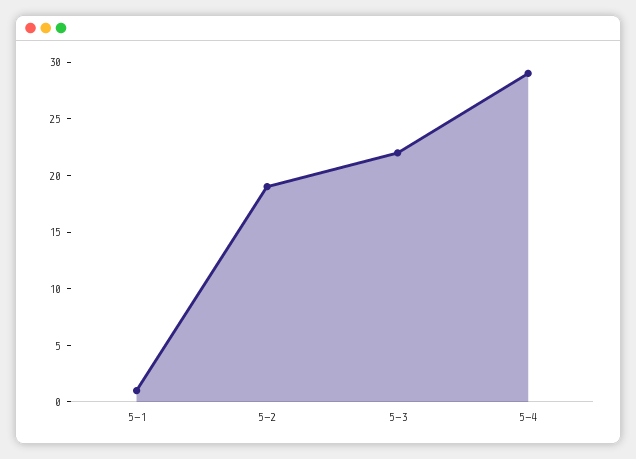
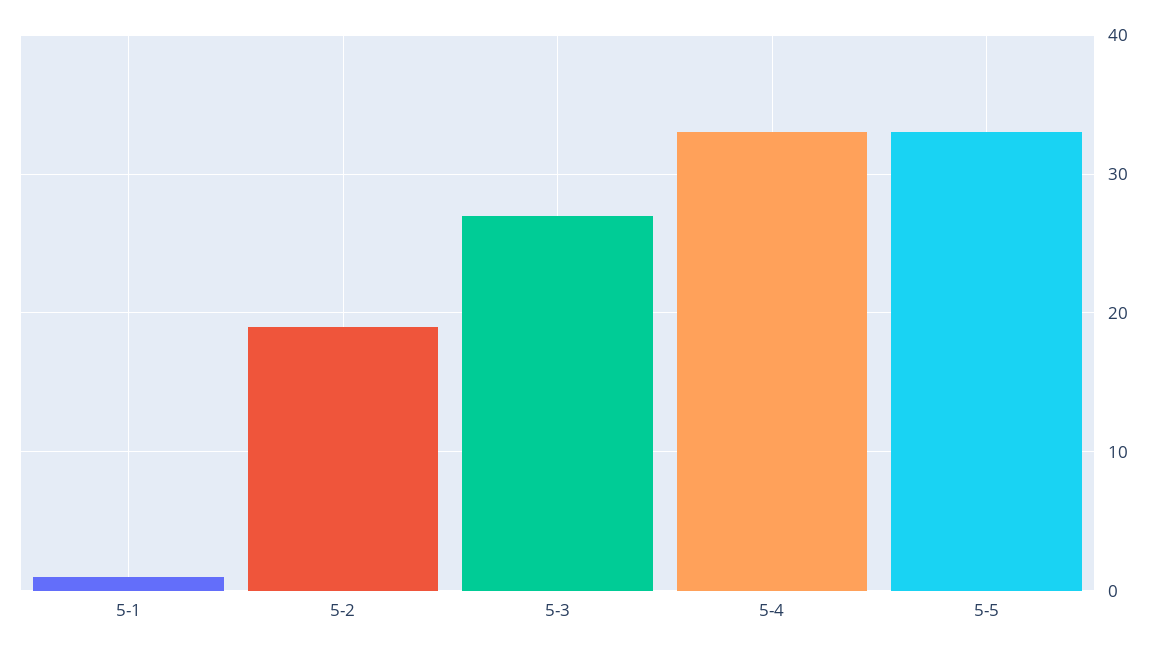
5-3: 22 -> 27
5-4: 29 -> 33
5-5: none -> 33

